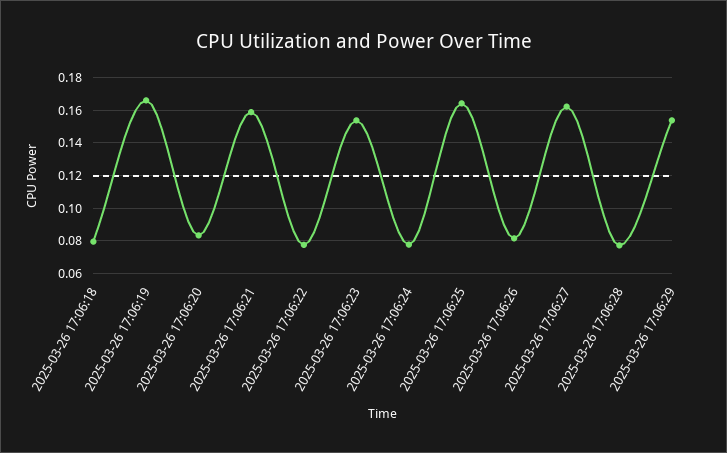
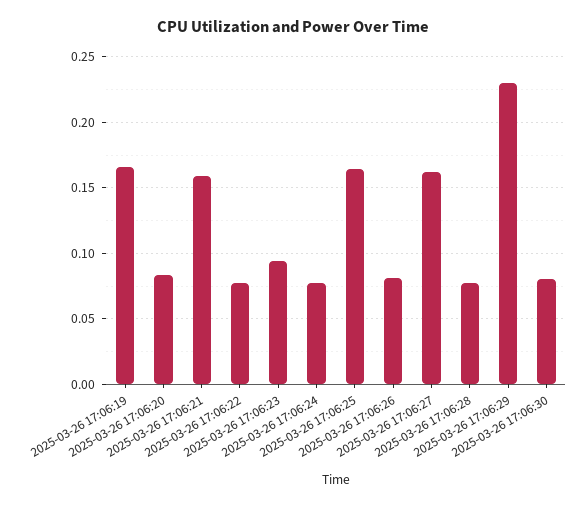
2025-03-26 17:06:18: 0.08 -> none
2025-03-26 17:06:23: 0.155 -> 0.095
2025-03-26 17:06:29: 0.155 -> 0.23
2025-03-26 17:06:30: none -> 0.08

